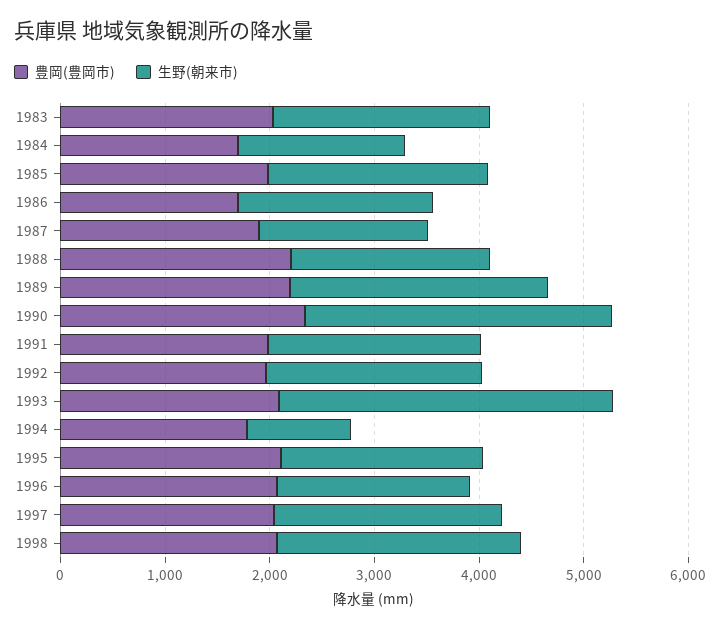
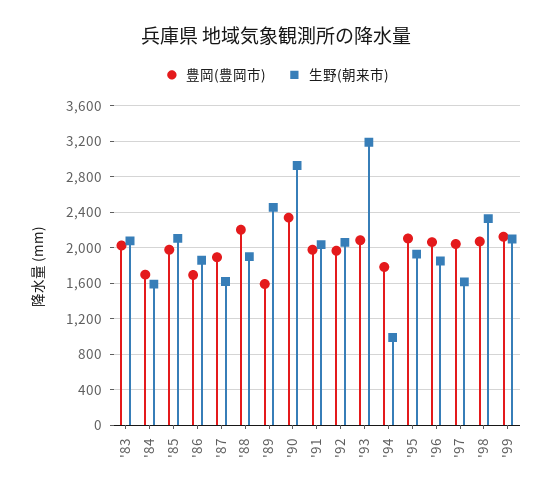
豊岡(豊岡市), 1989: 2200 -> 1600
生野(朝来市), 1997: 2200 -> 1600
豊岡(豊岡市), '99: none -> 2100
生野(朝来市), '99: none -> 2100

